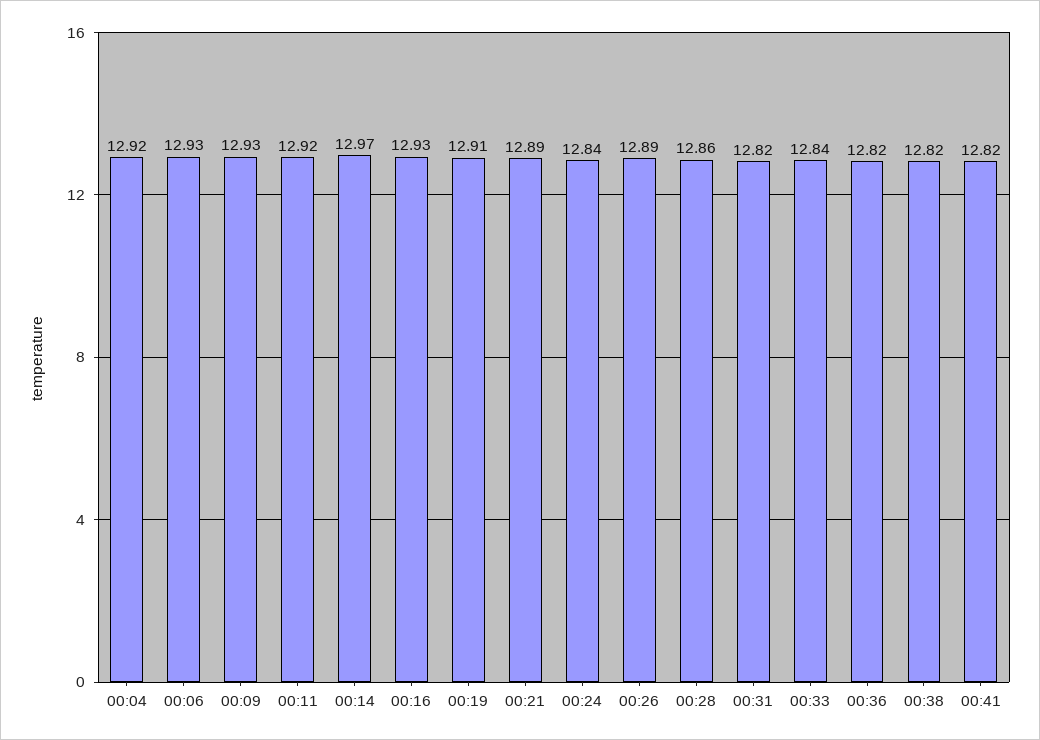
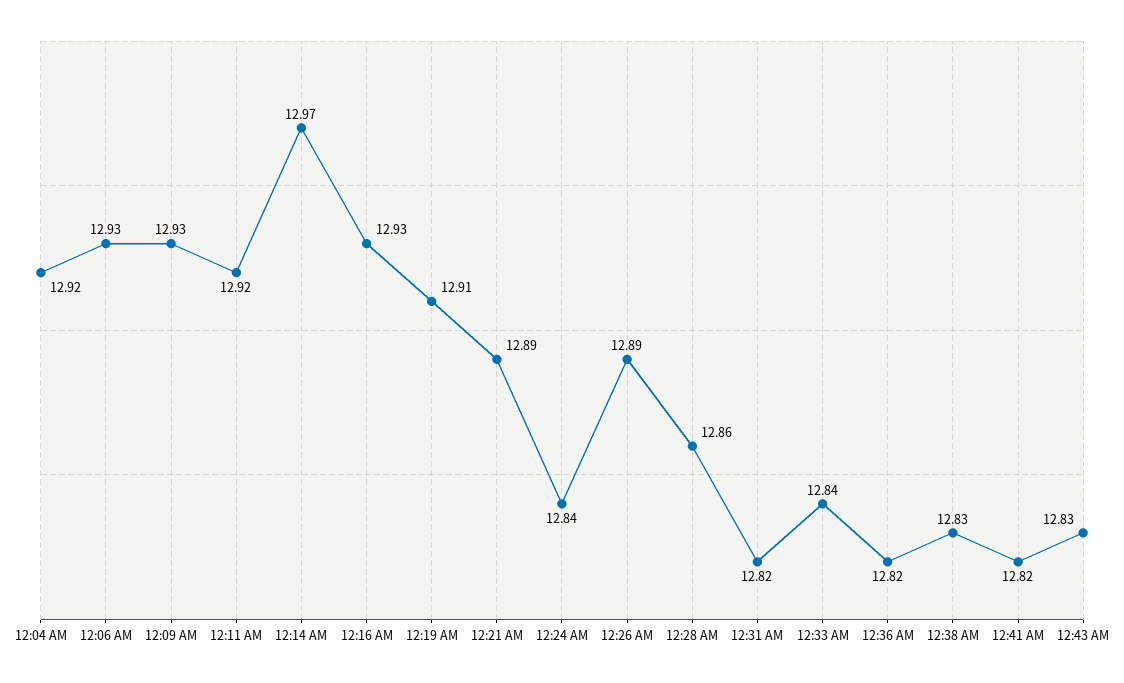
00:38: 12.82 -> 12.83
12:43 AM: none -> 12.83

